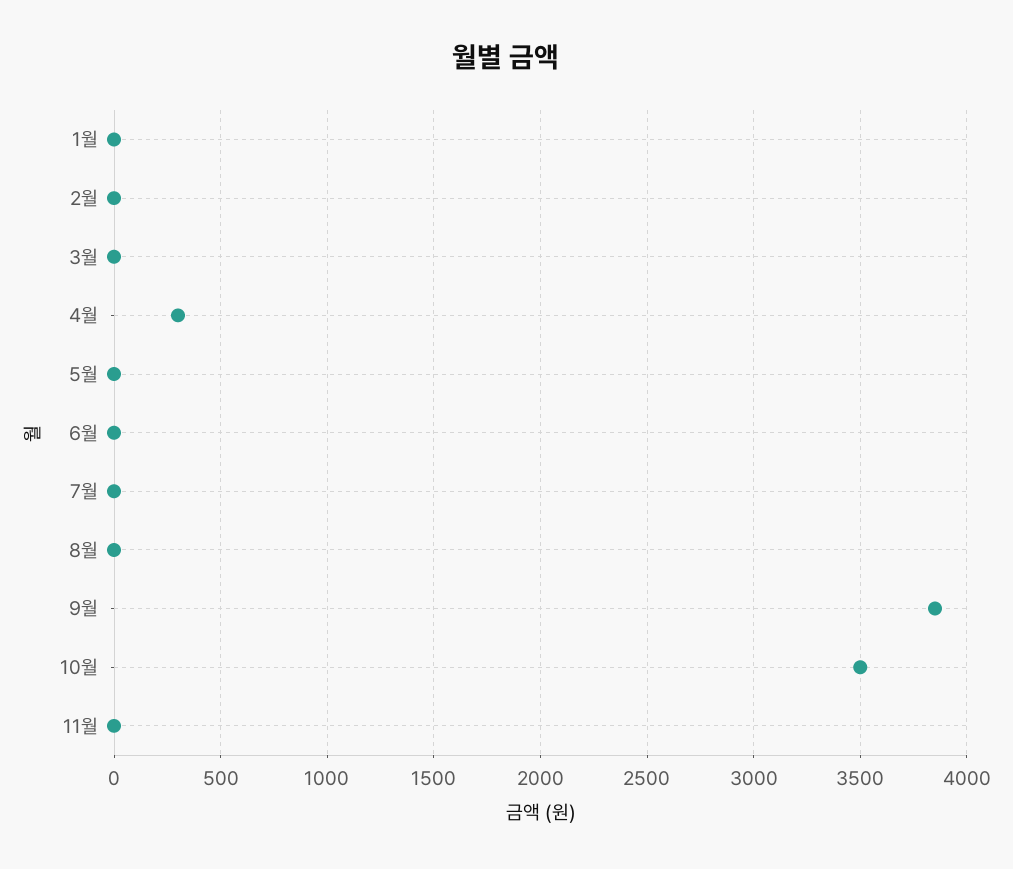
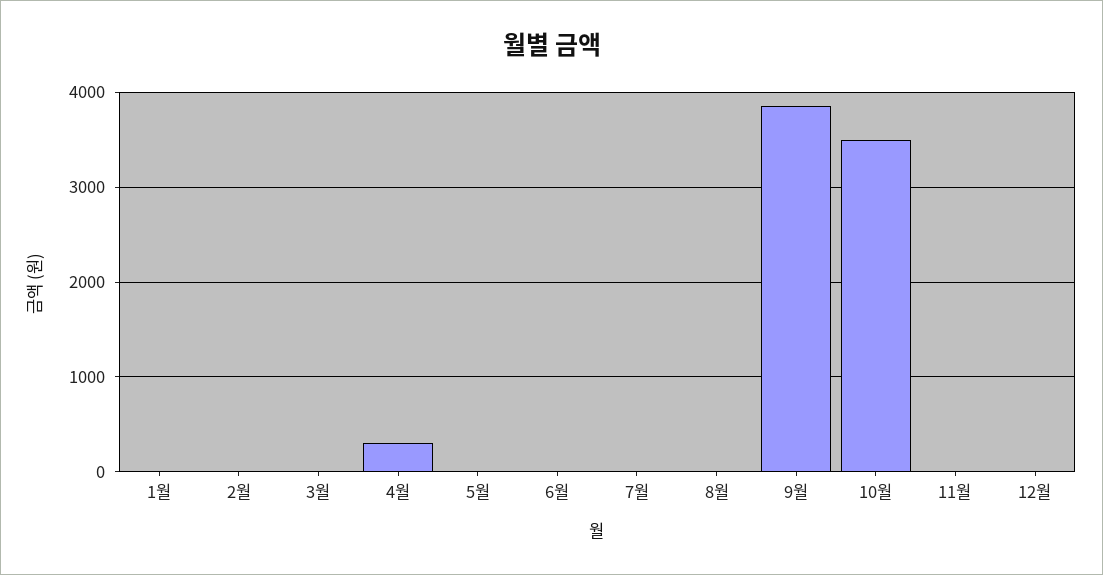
12월: none -> 0

